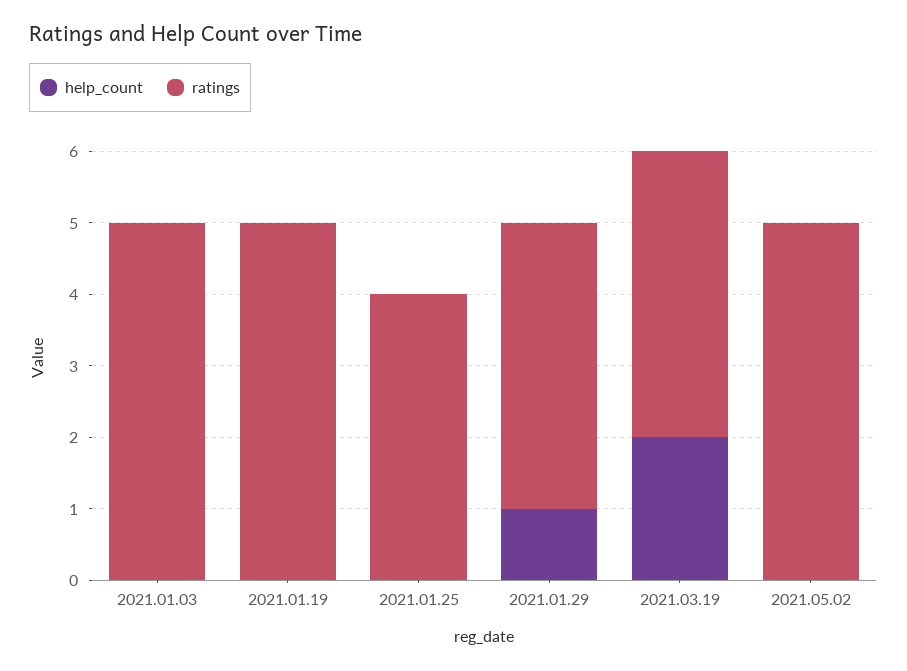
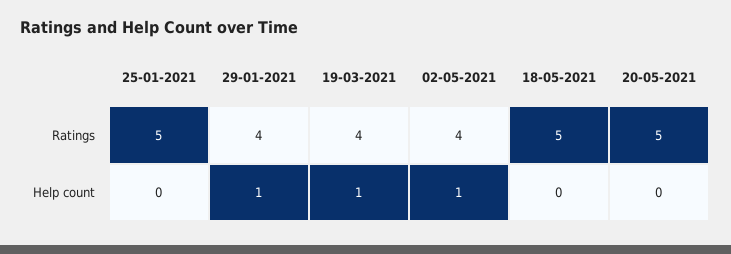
help_count, 2021.01.03: 0 -> none
ratings, 2021.01.03: 5 -> none
help_count, 2021.01.19: 0 -> none
ratings, 2021.01.19: 5 -> none
ratings, 2021.01.25: 4 -> 5
help_count, 2021.03.19: 2 -> 1
help_count, 2021.05.02: 0 -> 1
ratings, 2021.05.02: 5 -> 4
ratings, 18-05-2021: none -> 5
ratings, 20-05-2021: none -> 5
help_count, 18-05-2021: none -> 0
help_count, 20-05-2021: none -> 0

